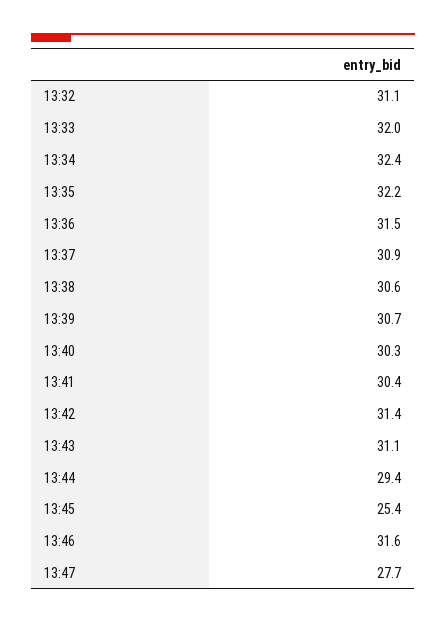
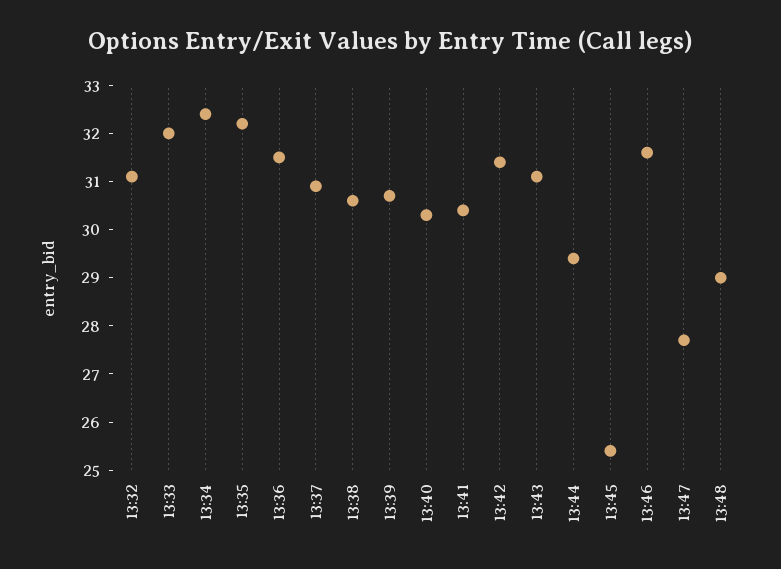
13:48: none -> 29

